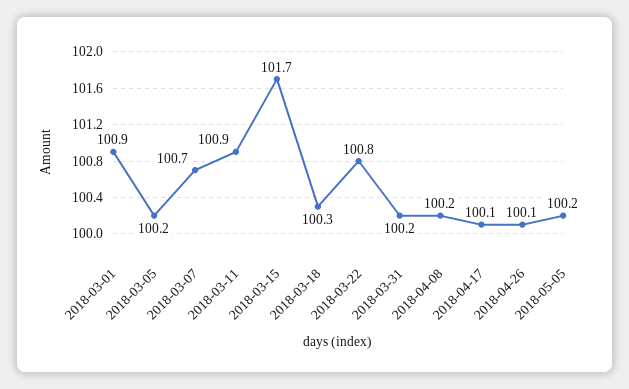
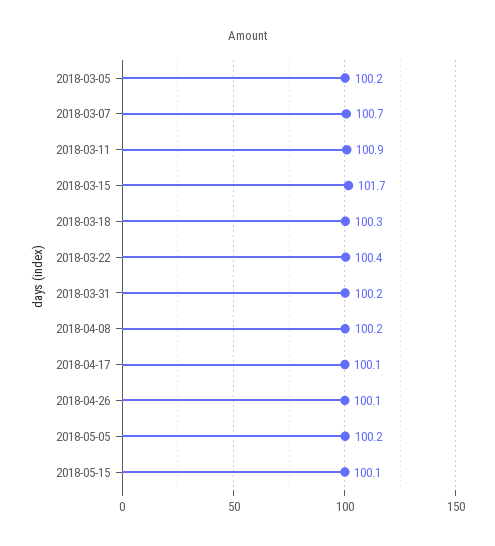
2018-03-01: 100.9 -> none
2018-03-22: 100.8 -> 100.4
2018-05-15: none -> 100.1

